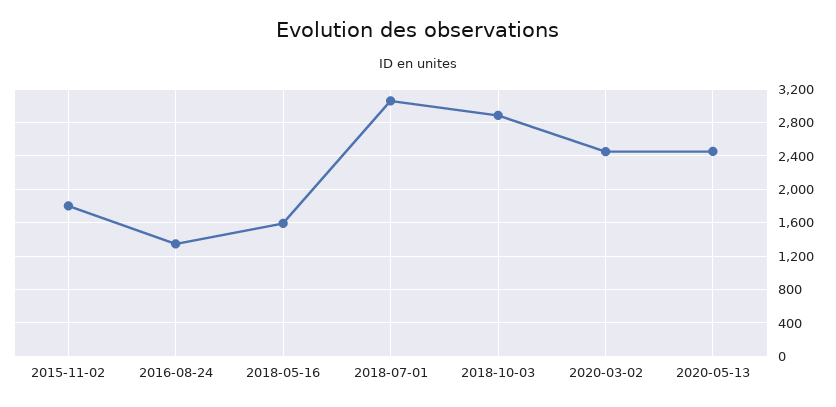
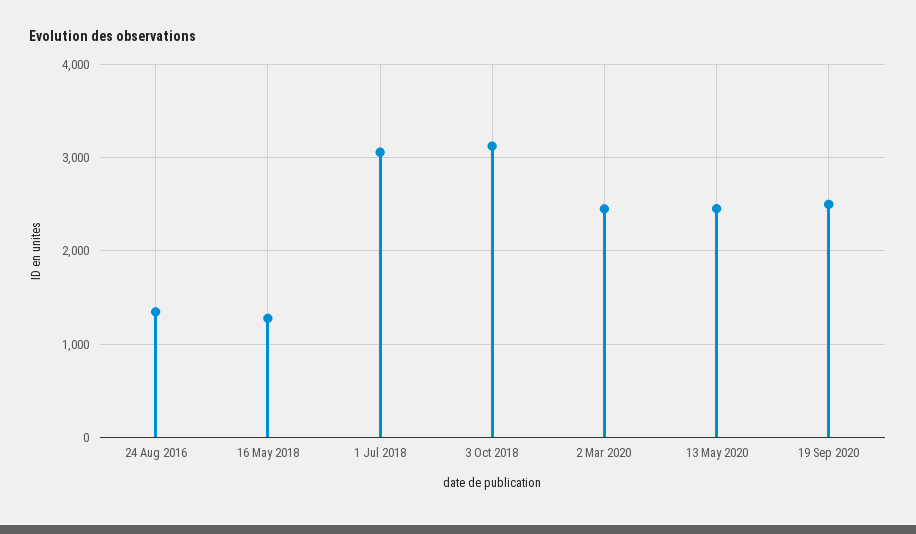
2015-11-02: 1800 -> none
2018-05-16: 1600 -> 1300
2018-10-03: 2900 -> 3100
19 Sep 2020: none -> 2500

